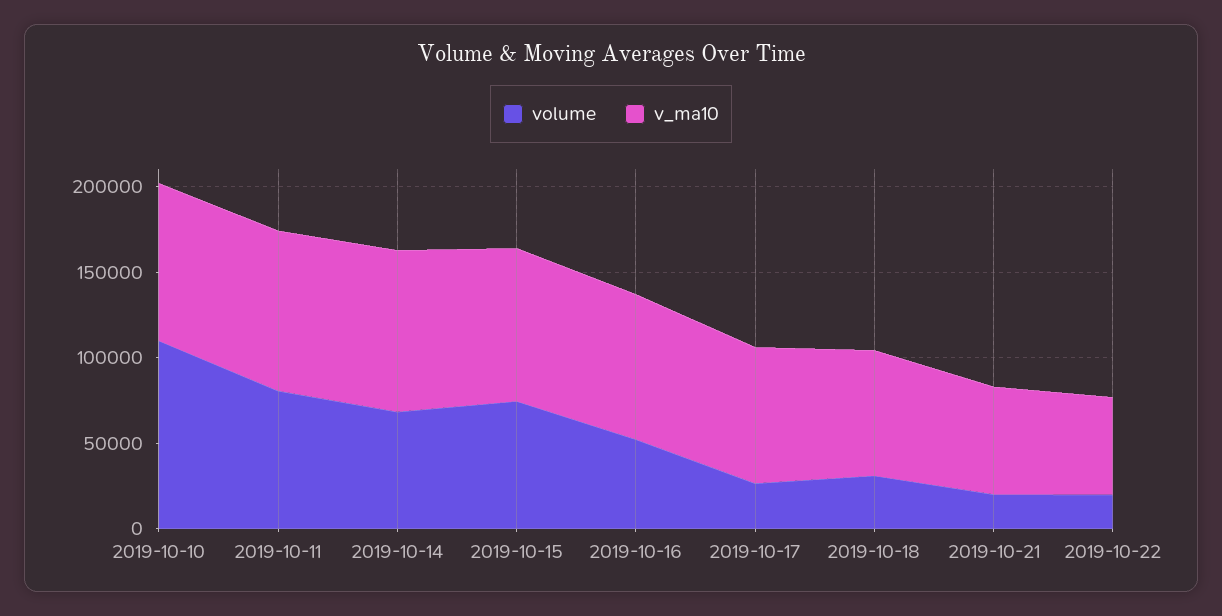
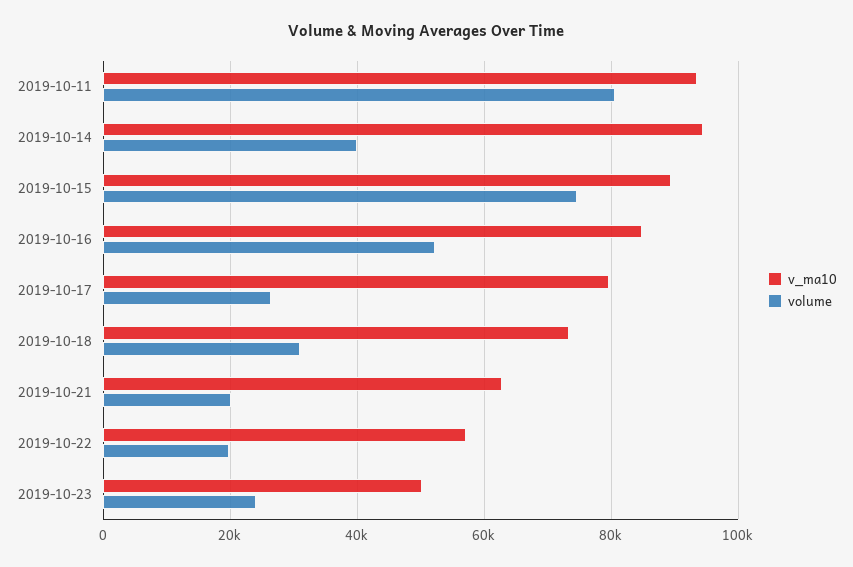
volume, 2019-10-10: 110000 -> none
v_ma10, 2019-10-10: 90000 -> none
volume, 2019-10-14: 70000 -> 40000
v_ma10, 2019-10-23: none -> 50000
volume, 2019-10-23: none -> 24000

